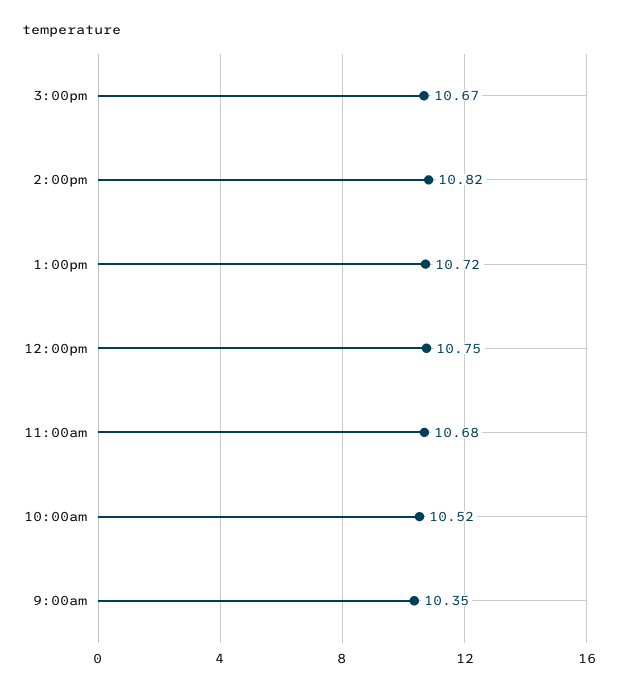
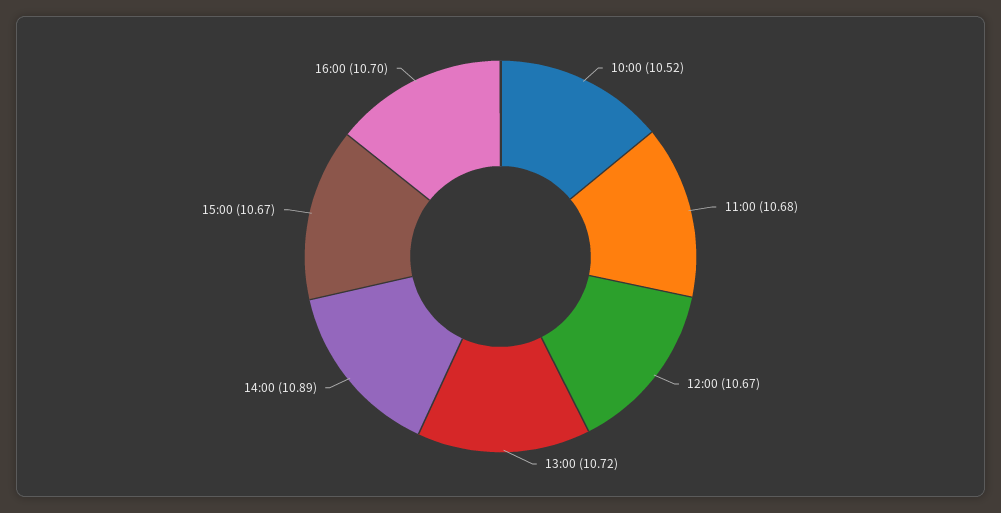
2:00pm: 10.82 -> 10.89
12:00pm: 10.75 -> 10.67
9:00am: 10.35 -> none
16:00: none -> 10.7

